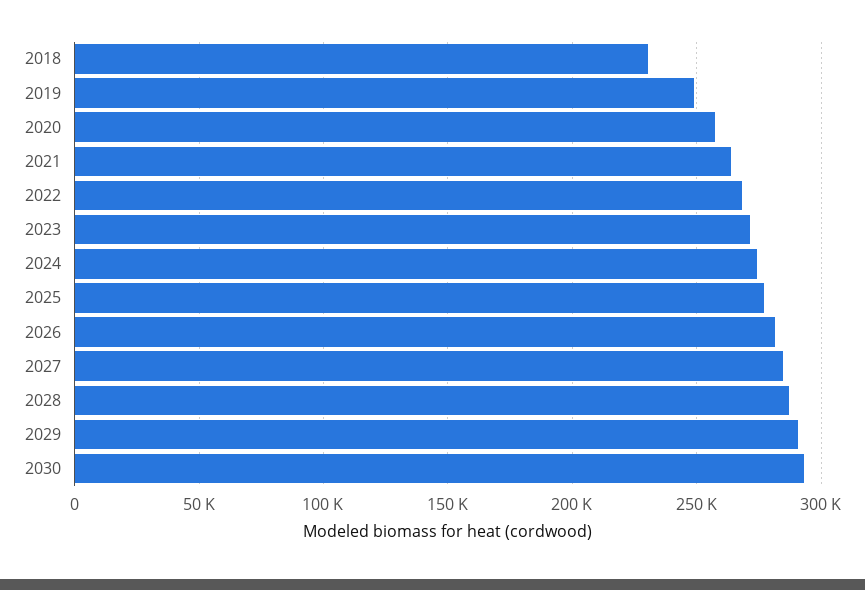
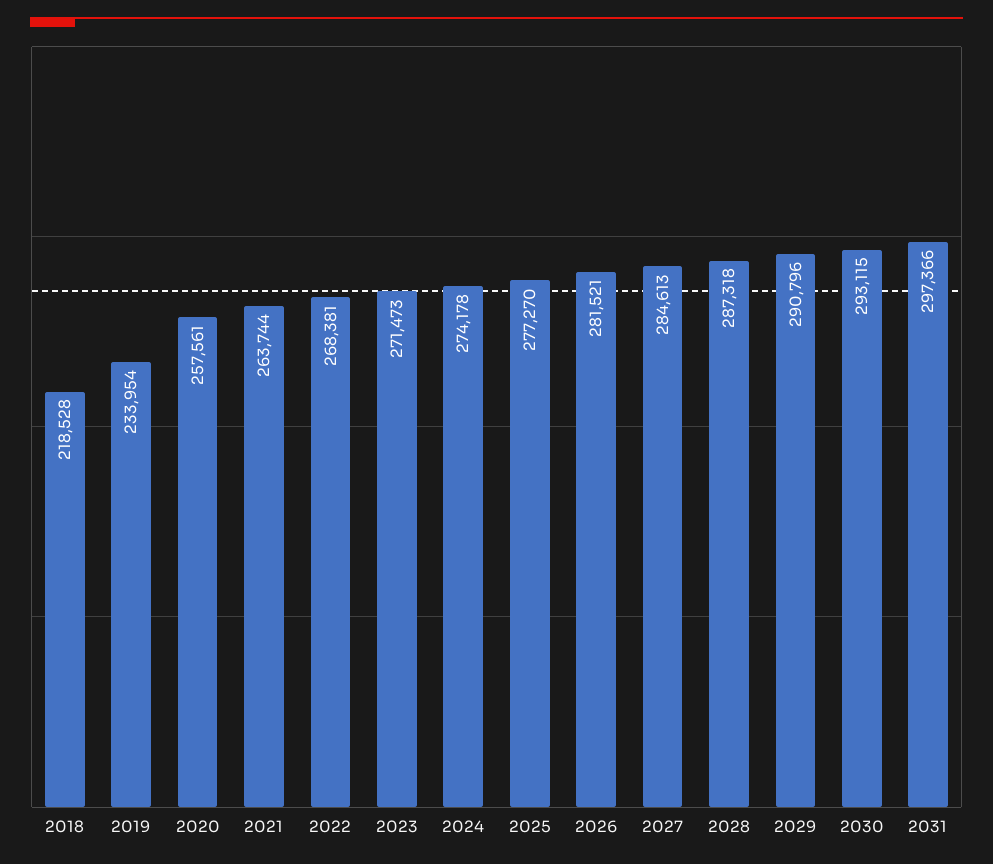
2018: 230000 -> 218528
2019: 250000 -> 233954
2031: none -> 297366

